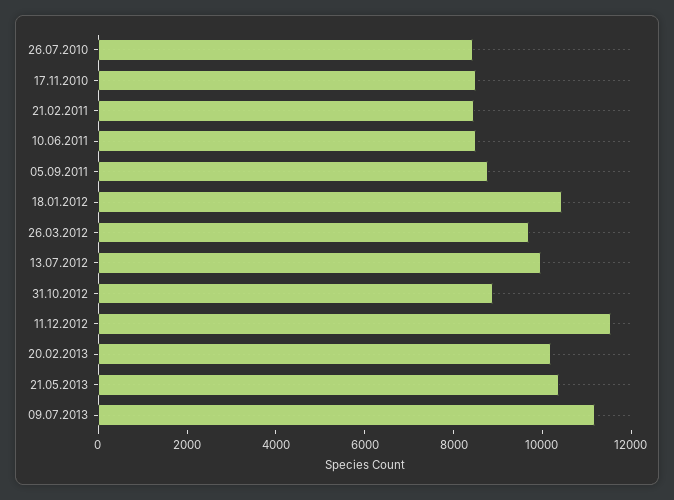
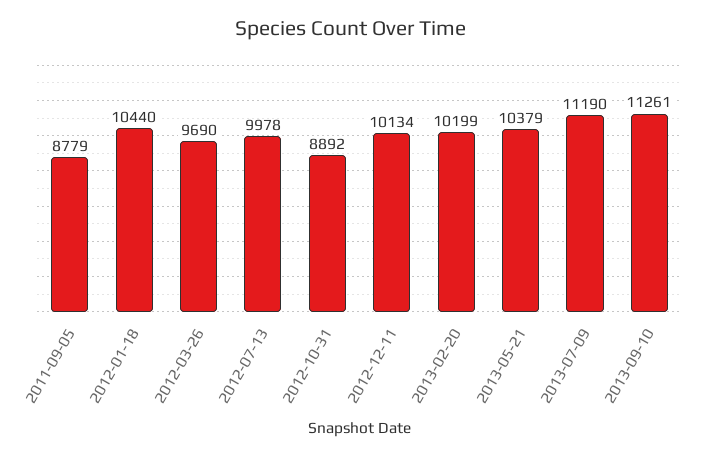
26.07.2010: 8500 -> none
17.11.2010: 8500 -> none
21.02.2011: 8500 -> none
10.06.2011: 8500 -> none
11.12.2012: 11500 -> 10134
2013-09-10: none -> 11261

